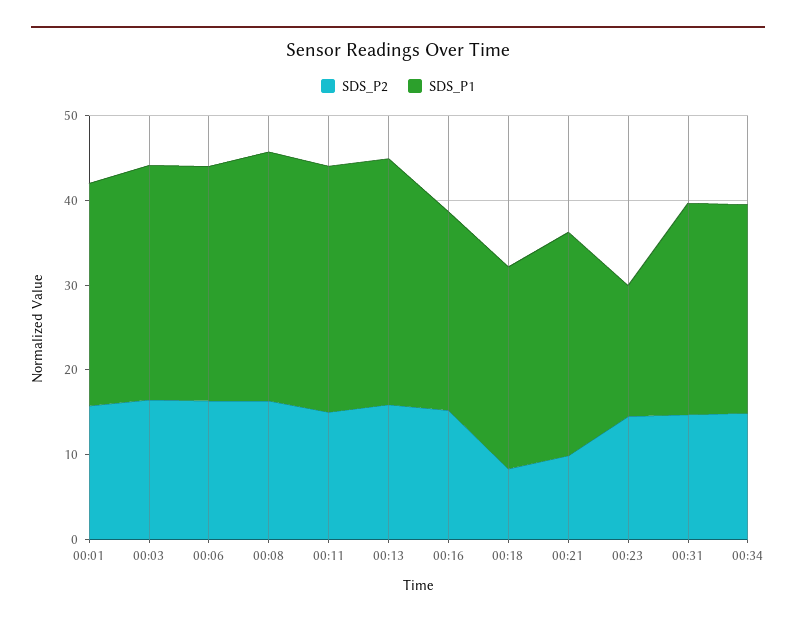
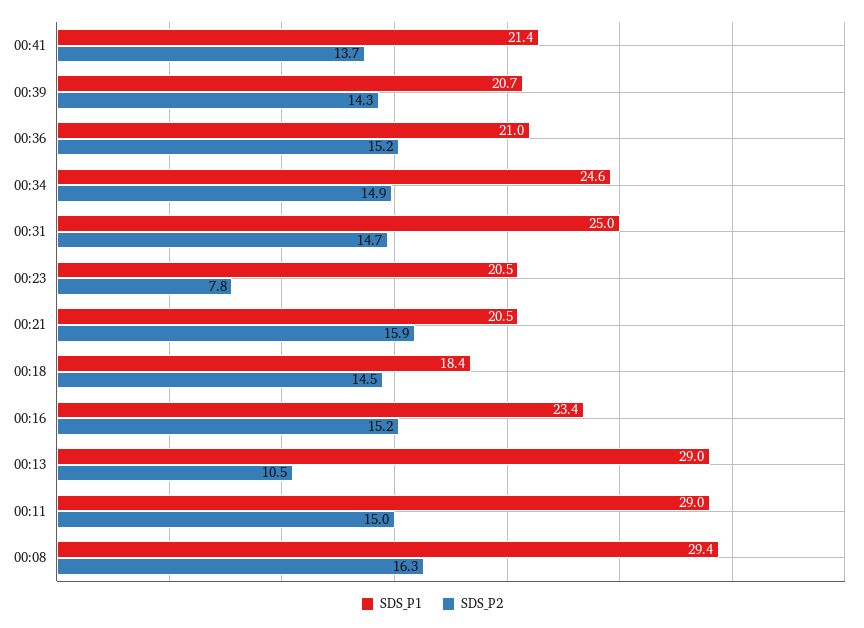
SDS_P2, 00:01: 16 -> none
SDS_P1, 00:01: 26 -> none
SDS_P2, 00:03: 16 -> none
SDS_P1, 00:03: 28 -> none
SDS_P2, 00:06: 16 -> none
SDS_P1, 00:06: 28 -> none
SDS_P2, 00:13: 16 -> 10.5
SDS_P2, 00:18: 8 -> 14.5
SDS_P1, 00:18: 24 -> 18.4
SDS_P2, 00:21: 10 -> 15.9
SDS_P1, 00:21: 26 -> 20.5
SDS_P2, 00:23: 14 -> 7.8
SDS_P1, 00:23: 16 -> 20.5
SDS_P1, 00:41: none -> 21.4
SDS_P2, 00:41: none -> 13.7
SDS_P1, 00:39: none -> 20.7
SDS_P2, 00:39: none -> 14.3
SDS_P1, 00:36: none -> 21
SDS_P2, 00:36: none -> 15.2

